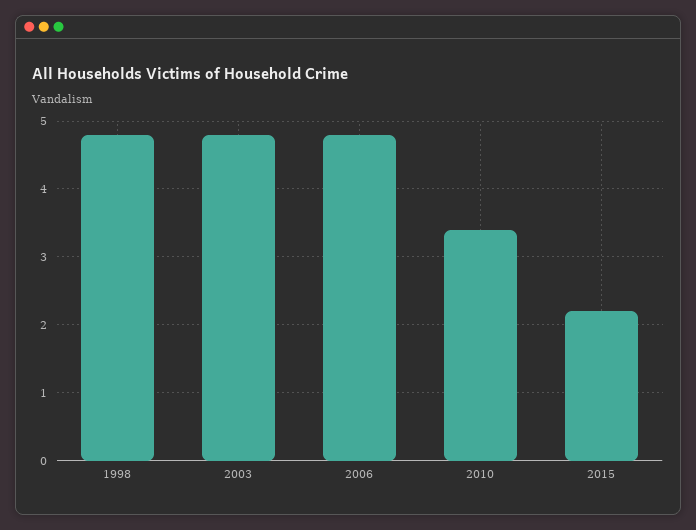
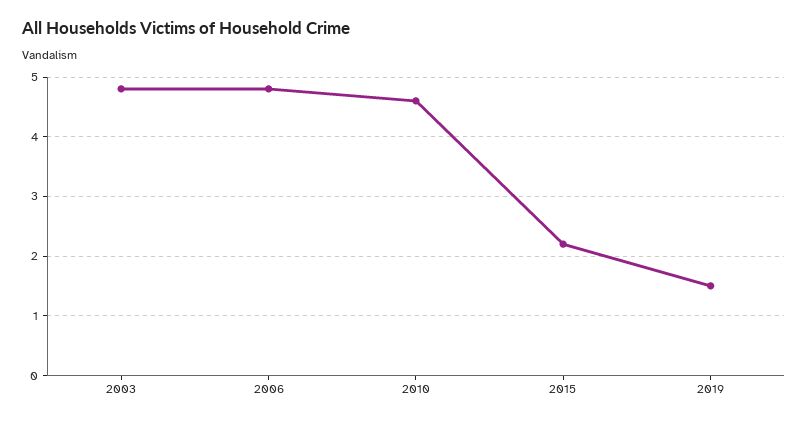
1998: 4.8 -> none
2010: 3.4 -> 4.5
2019: none -> 1.5

